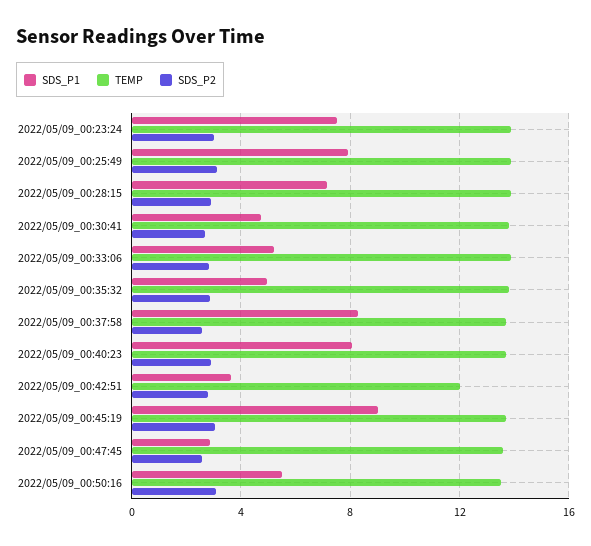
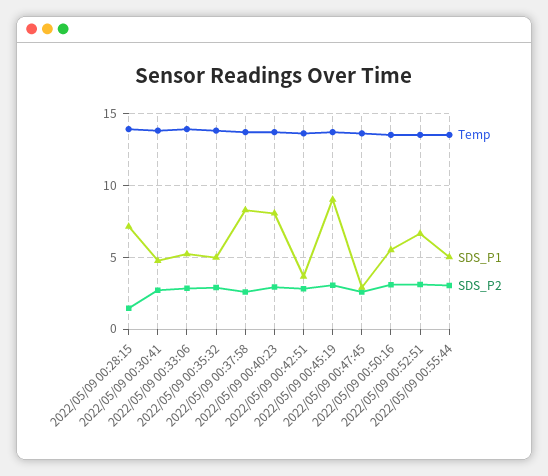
SDS_P1, 2022/05/09_00:23:24: 7.5 -> none
TEMP, 2022/05/09_00:23:24: 14 -> none
SDS_P2, 2022/05/09_00:23:24: 3 -> none
SDS_P1, 2022/05/09_00:25:49: 8 -> none
TEMP, 2022/05/09_00:25:49: 14 -> none
SDS_P2, 2022/05/09_00:25:49: 3 -> none
SDS_P2, 2022/05/09_00:28:15: 3 -> 1.5
TEMP, 2022/05/09_00:42:51: 12 -> 13.5
TEMP, 2022/05/09 00:52:51: none -> 13.5
SDS_P1, 2022/05/09 00:52:51: none -> 6.5
SDS_P2, 2022/05/09 00:52:51: none -> 3
TEMP, 2022/05/09 00:55:44: none -> 13.5
SDS_P1, 2022/05/09 00:55:44: none -> 5
SDS_P2, 2022/05/09 00:55:44: none -> 3

